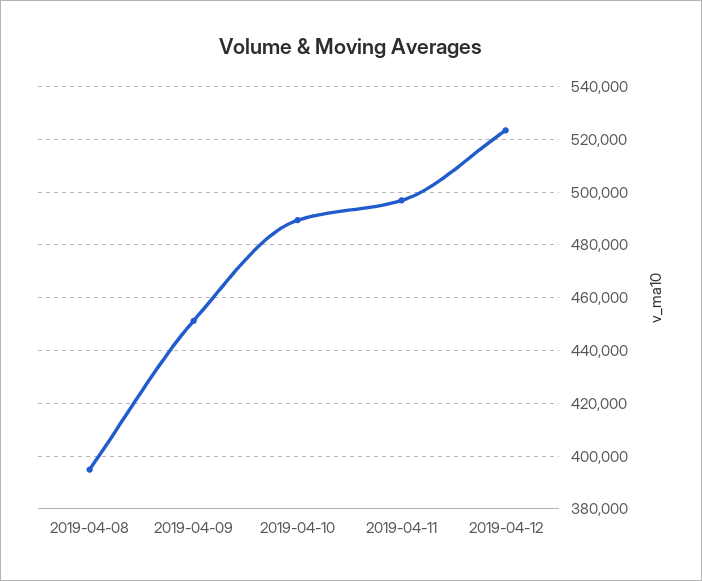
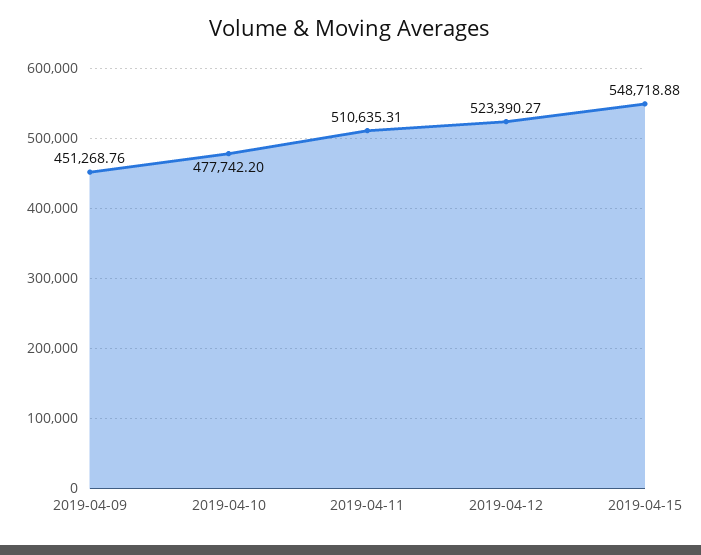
2019-04-08: 395000 -> none
2019-04-10: 490000 -> 477742.2
2019-04-11: 497500 -> 510635.31
2019-04-15: none -> 548718.88

